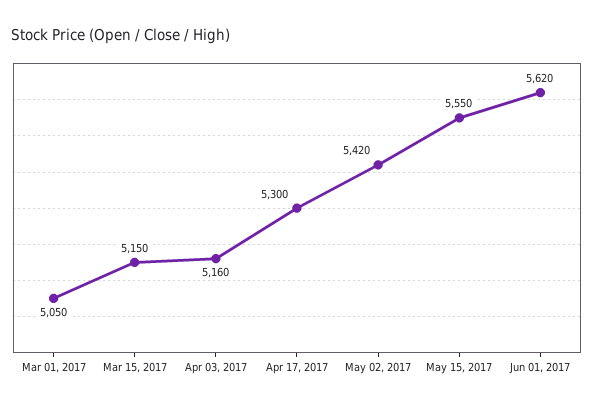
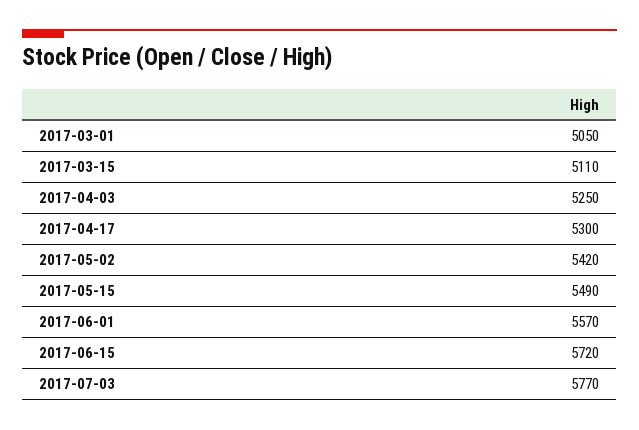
Mar 15, 2017: 5150 -> 5110
Apr 03, 2017: 5160 -> 5250
May 15, 2017: 5550 -> 5490
Jun 01, 2017: 5620 -> 5570
2017-06-15: none -> 5720
2017-07-03: none -> 5770

